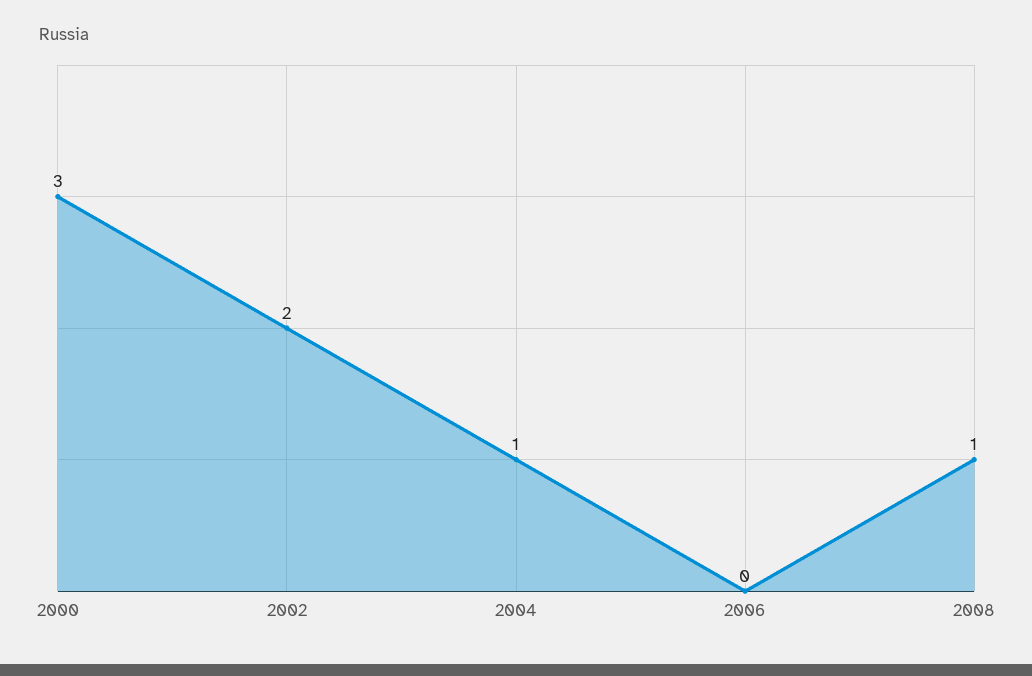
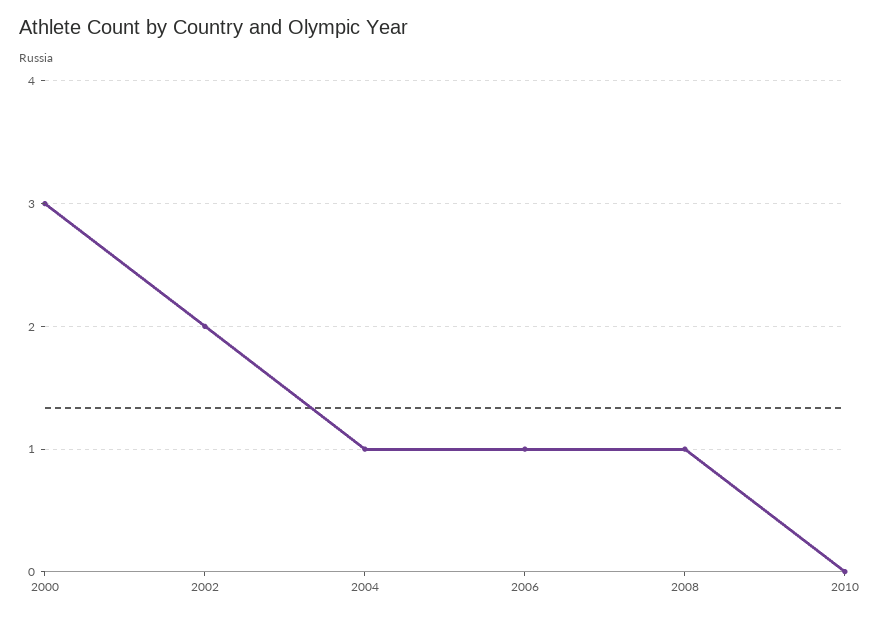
2006: 0 -> 1
2010: none -> 0

